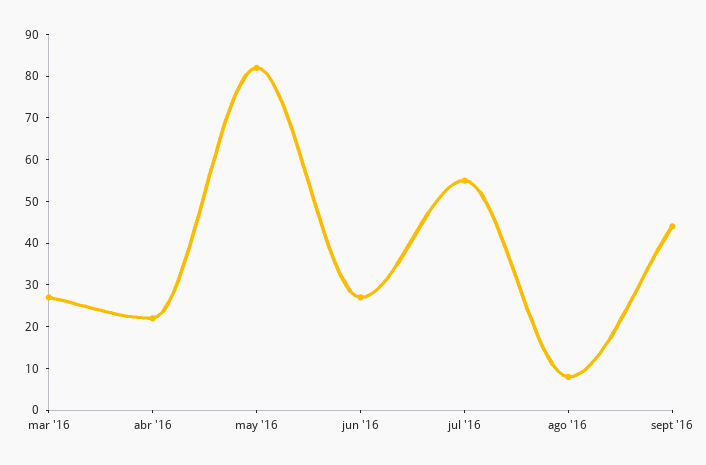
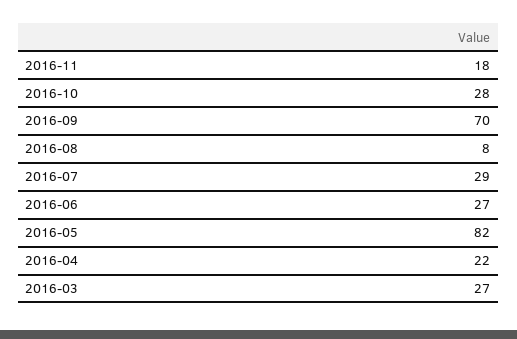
jul '16: 55 -> 29
sept '16: 45 -> 70
2016-11: none -> 18
2016-10: none -> 28

